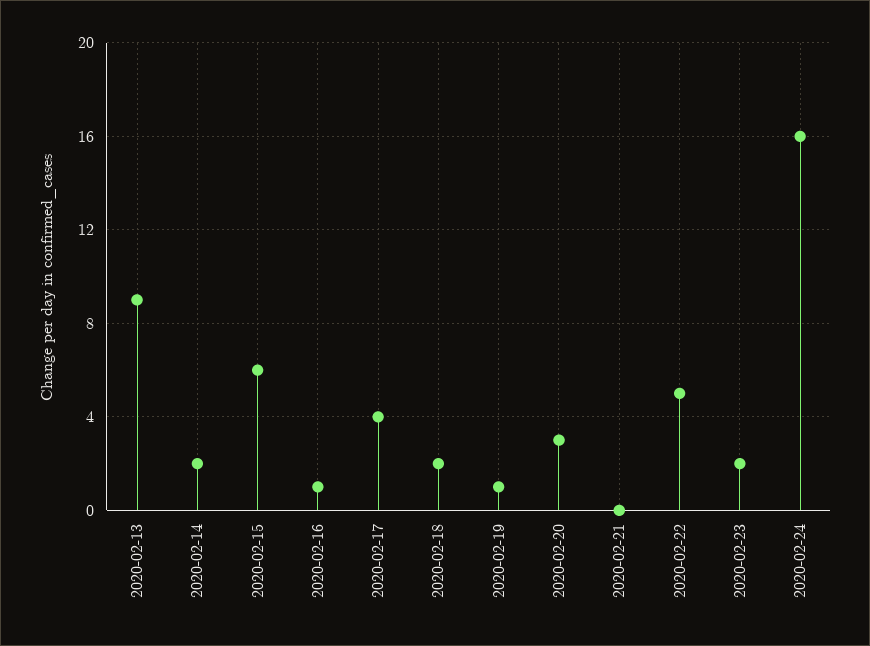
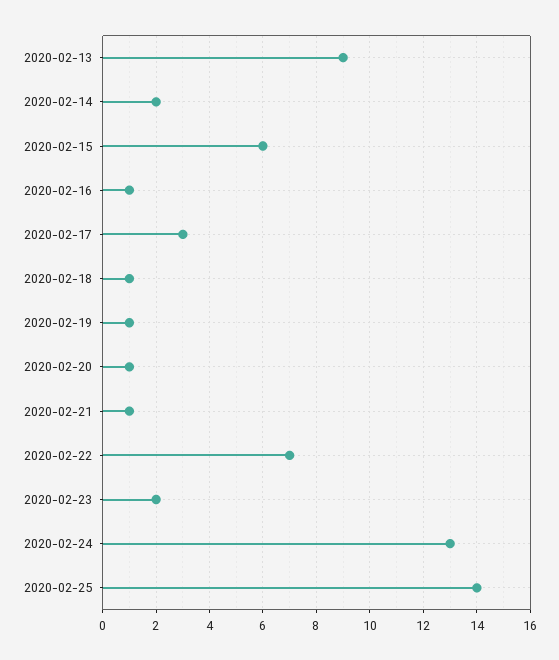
2020-02-17: 4 -> 3
2020-02-18: 2 -> 1
2020-02-20: 3 -> 1
2020-02-21: 0 -> 1
2020-02-22: 5 -> 7
2020-02-24: 16 -> 13
2020-02-25: none -> 14

